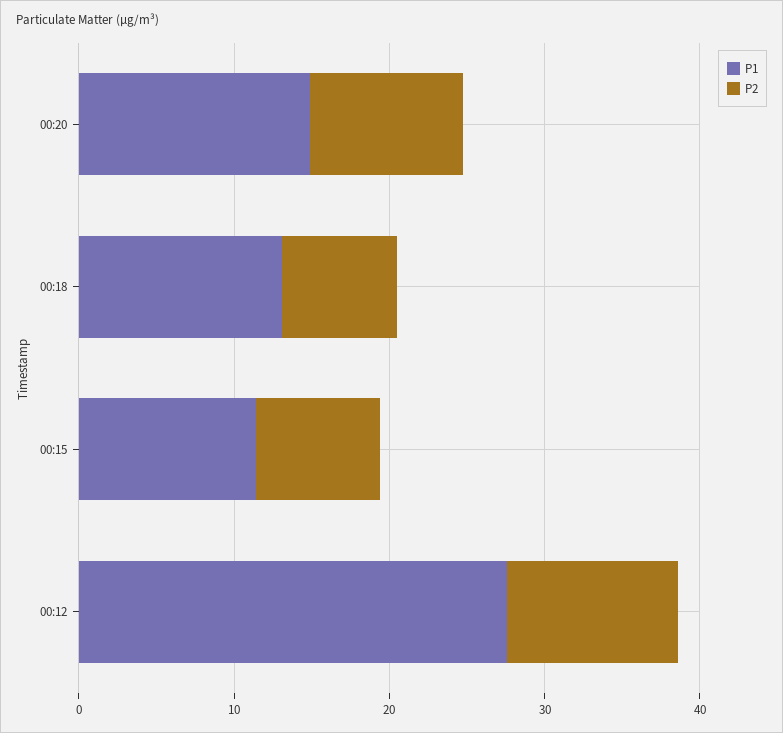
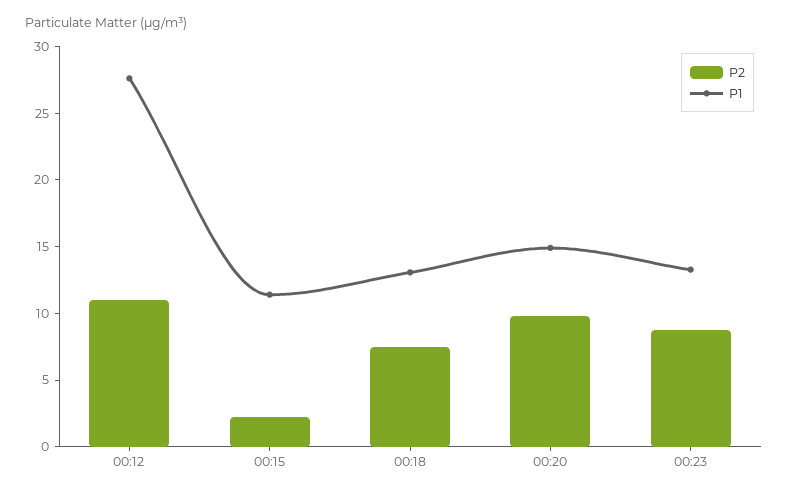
P2, 00:15: 8 -> 2
P2, 00:23: none -> 9
P1, 00:23: none -> 13

